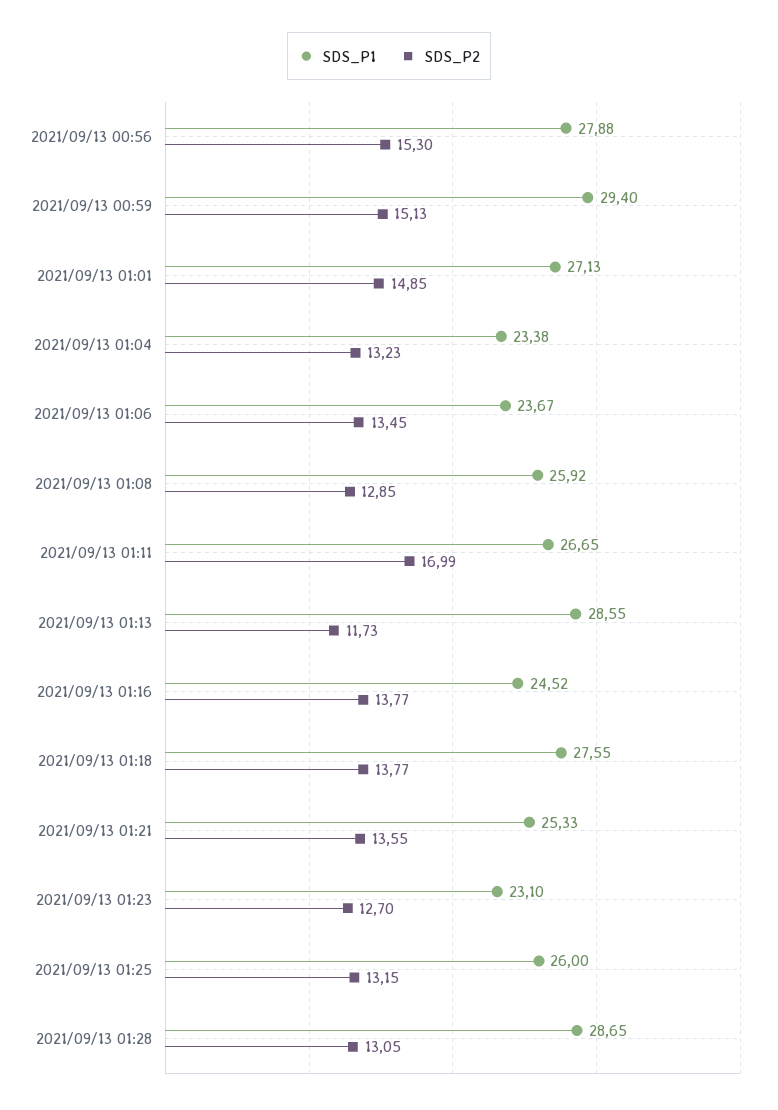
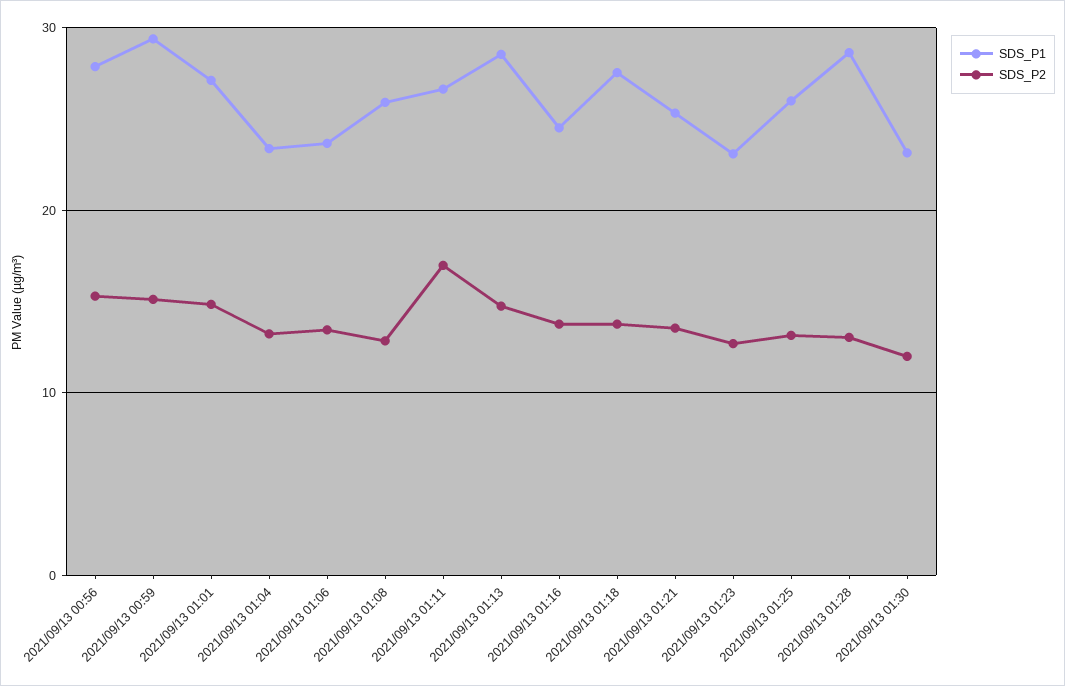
SDS_P2, 2021/09/13 01:13: 11.73 -> 15
SDS_P1, 2021/09/13 01:30: none -> 23
SDS_P2, 2021/09/13 01:30: none -> 12

